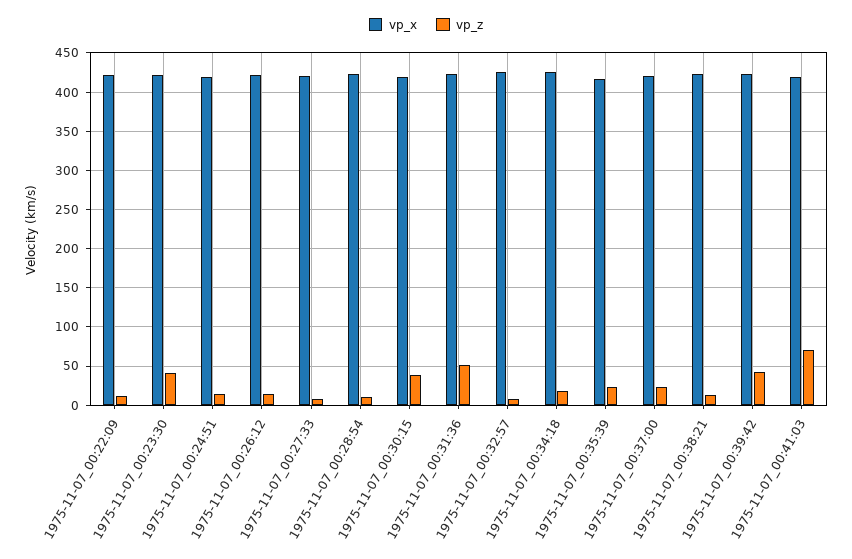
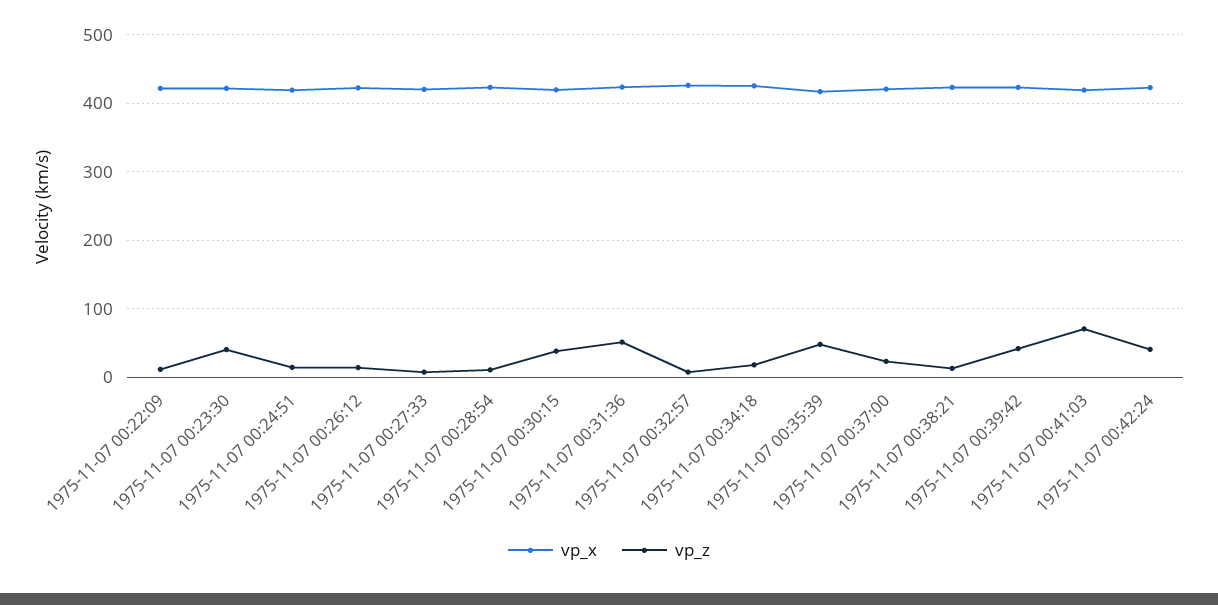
vp_z, 1975-11-07_00:35:39: 20 -> 50
vp_x, 1975-11-07 00:42:24: none -> 420
vp_z, 1975-11-07 00:42:24: none -> 40

